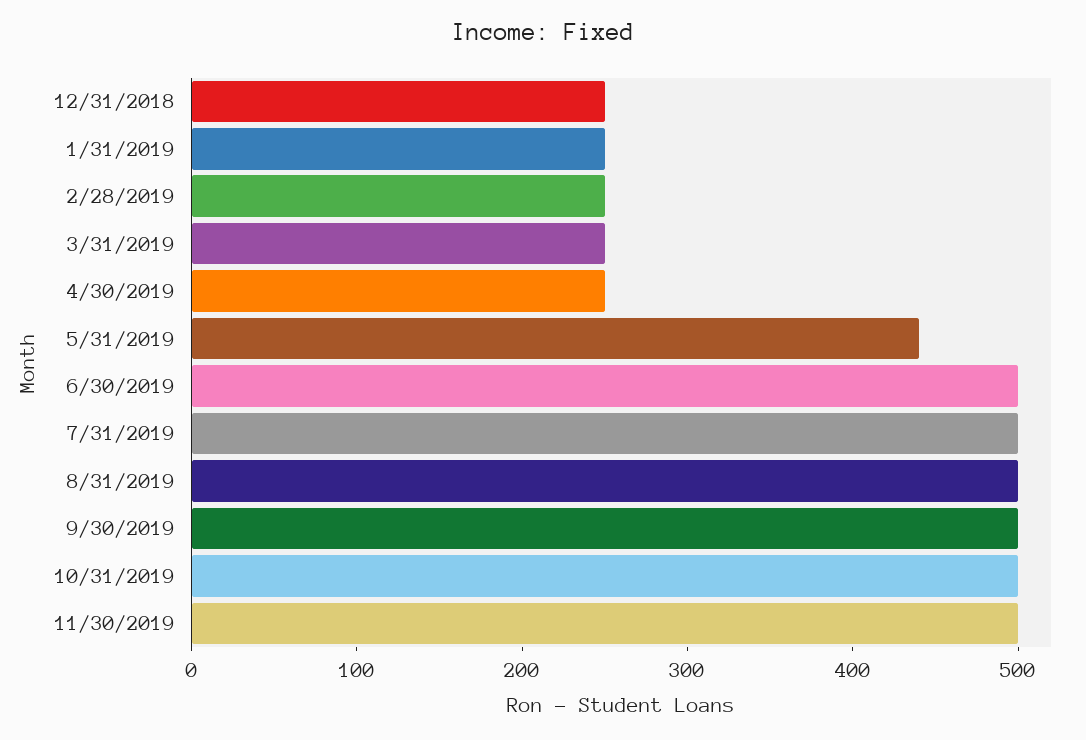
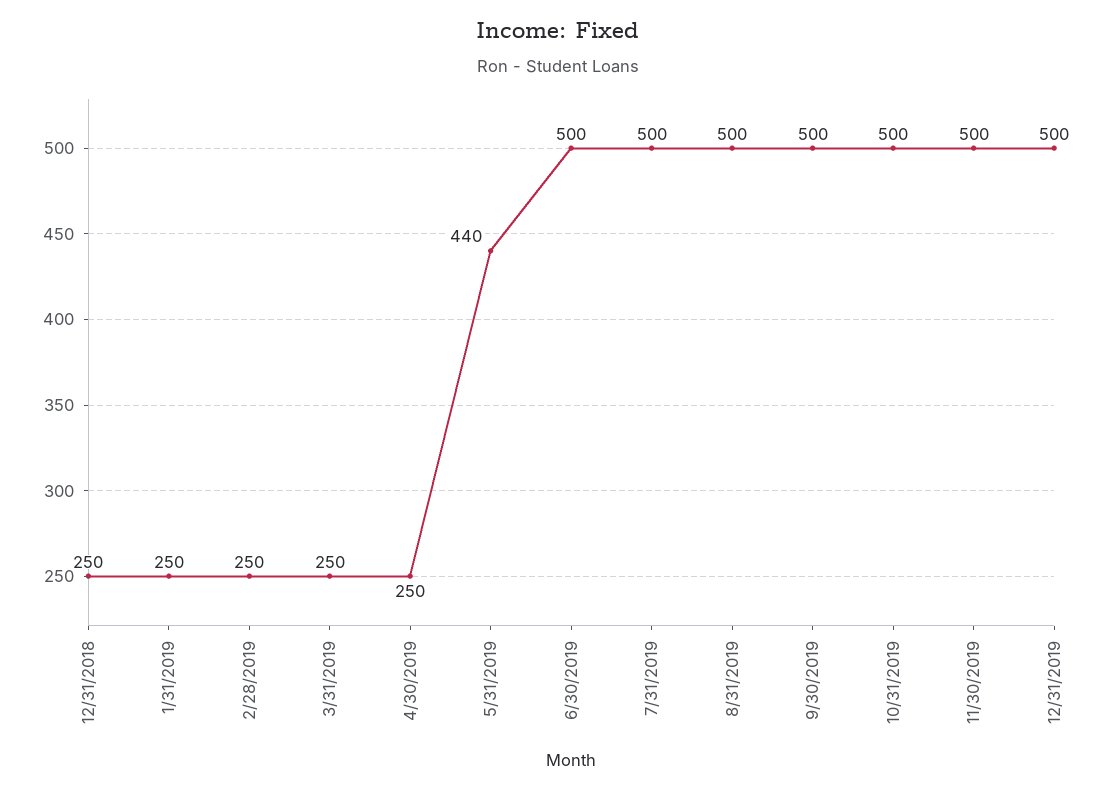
12/31/2019: none -> 500

